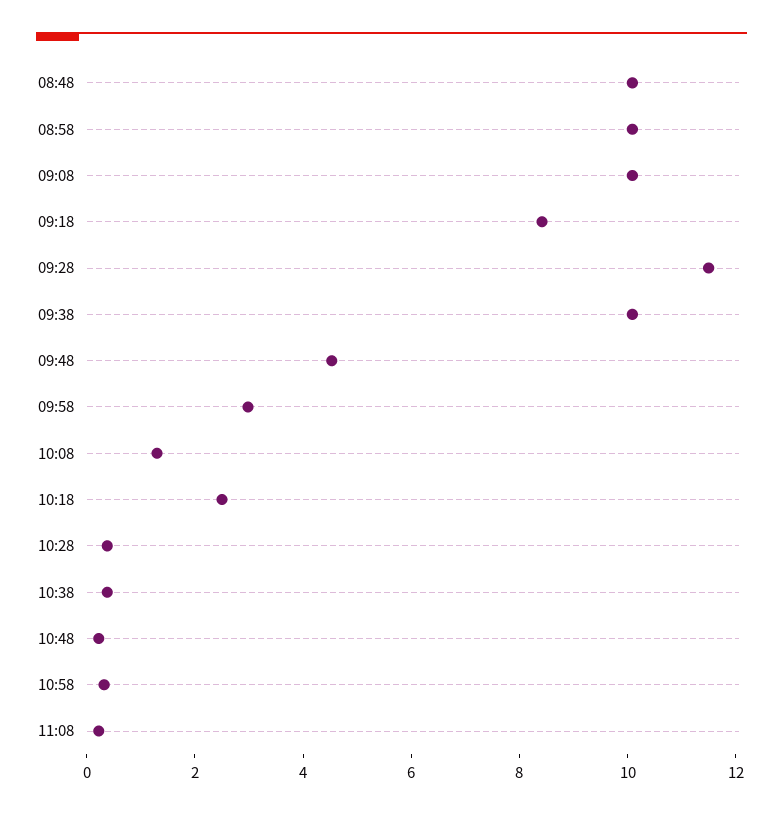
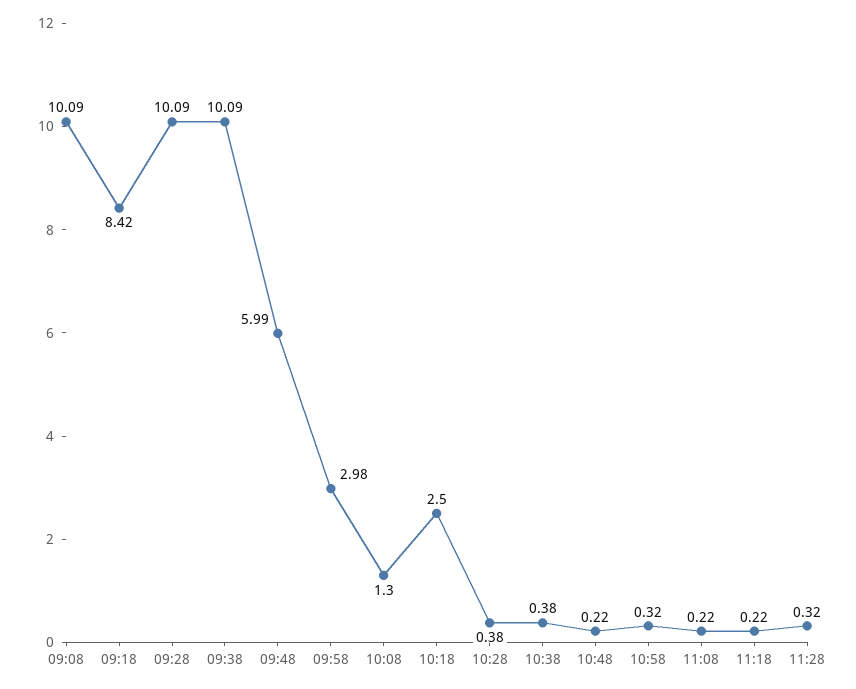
08:48: 10 -> none
08:58: 10 -> none
09:28: 11.5 -> 10.09
09:48: 4.5 -> 5.99
11:18: none -> 0.22
11:28: none -> 0.32

